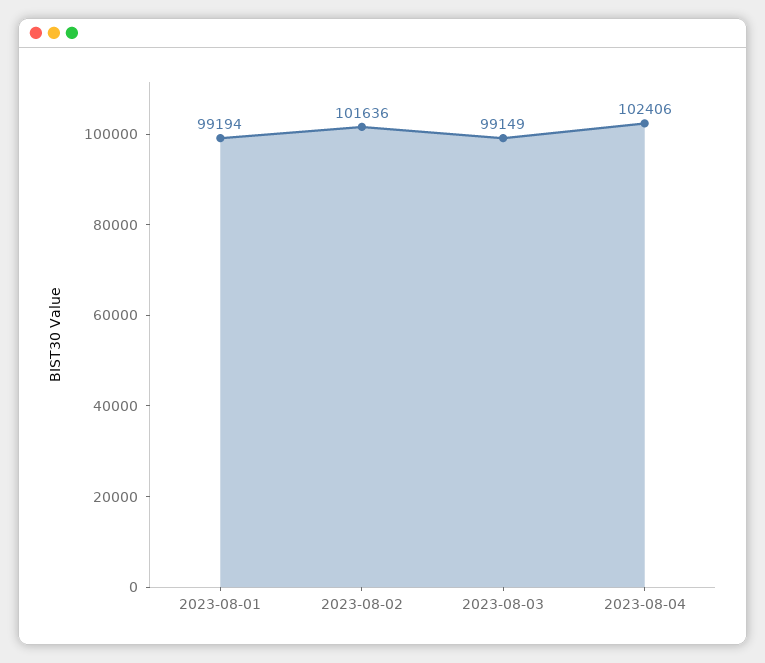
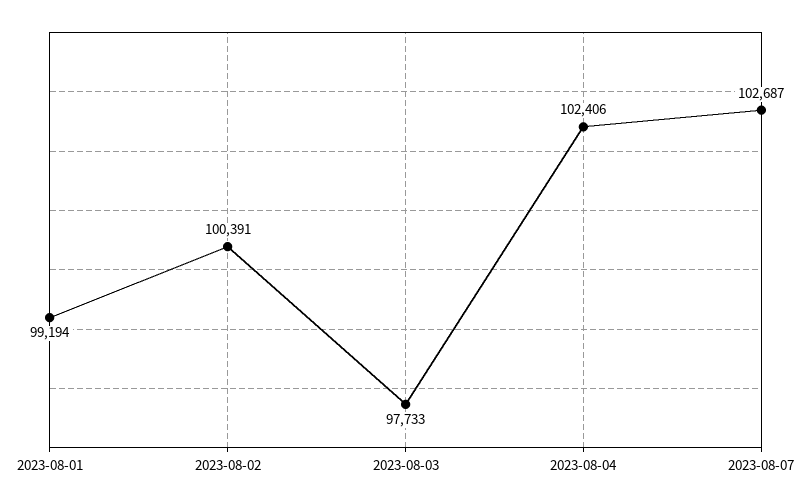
2023-08-02: 101636 -> 100391
2023-08-03: 99149 -> 97733
2023-08-07: none -> 102687

